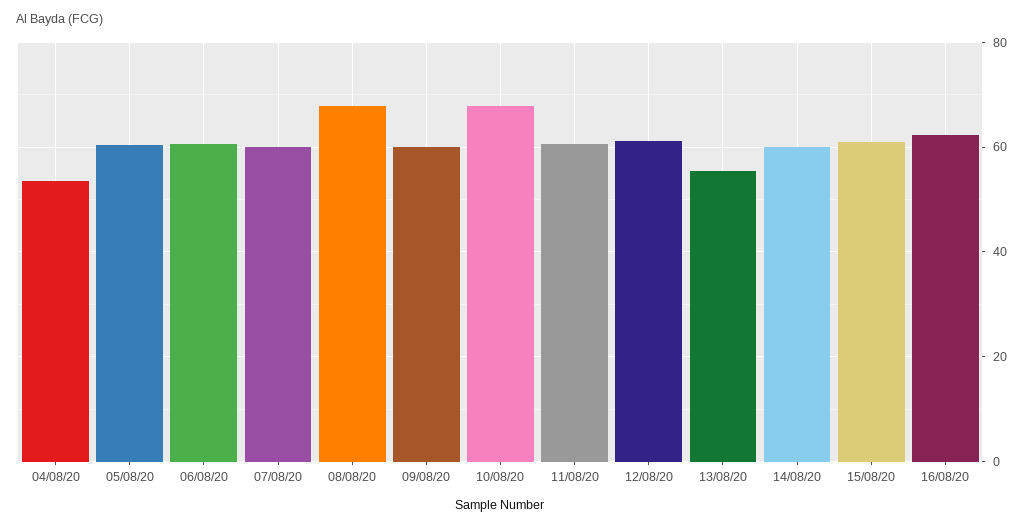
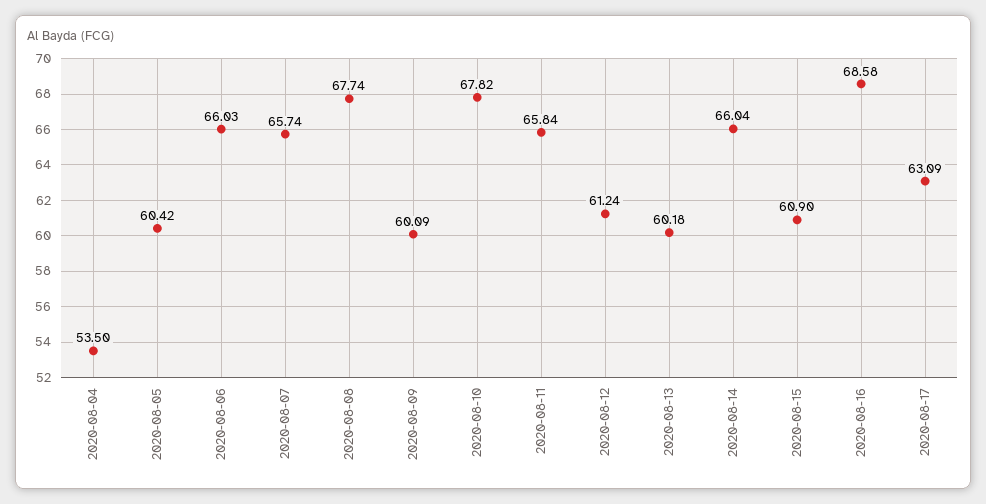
06/08/20: 60 -> 66.03
07/08/20: 60 -> 65.74
11/08/20: 60 -> 65.84
13/08/20: 56 -> 60.18
14/08/20: 60 -> 66.04
16/08/20: 62 -> 68.58
2020-08-17: none -> 63.09

